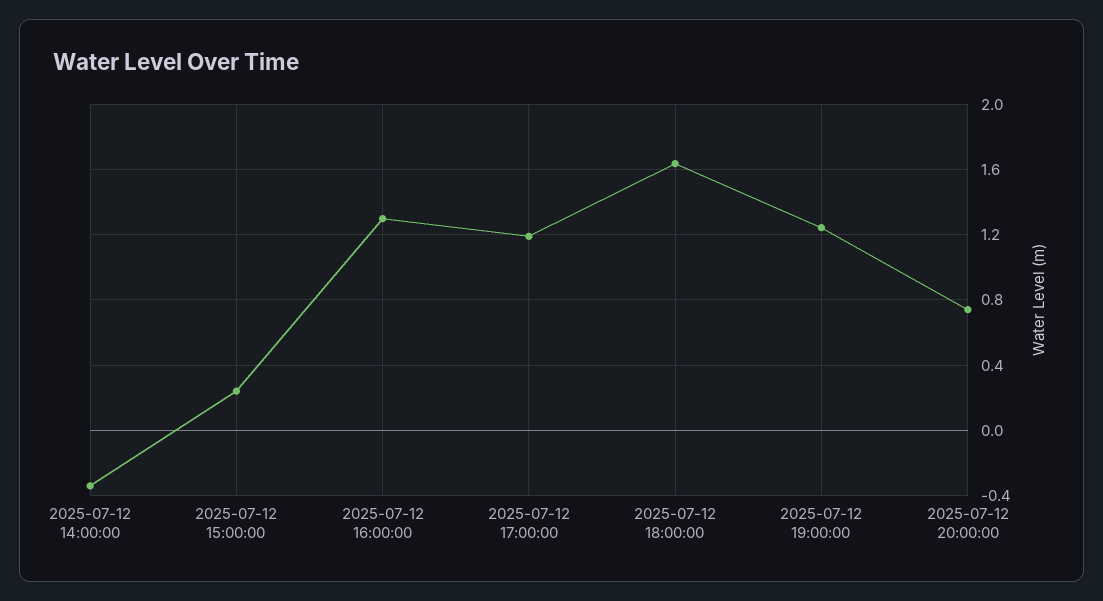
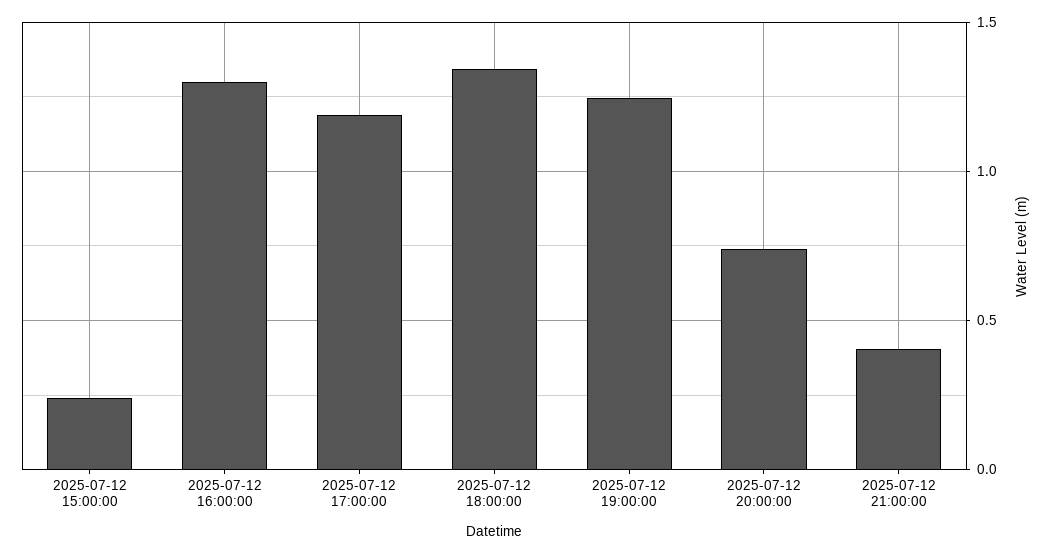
2025-07-12 14:00:00: -0.35 -> none
2025-07-12 18:00:00: 1.65 -> 1.35
2025-07-12 21:00:00: none -> 0.4

